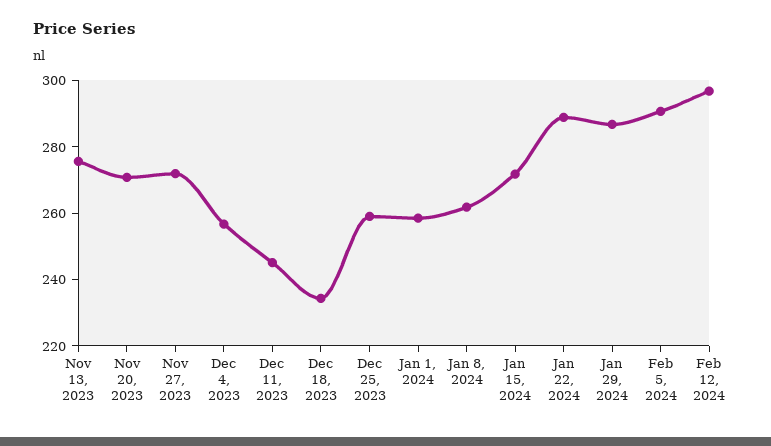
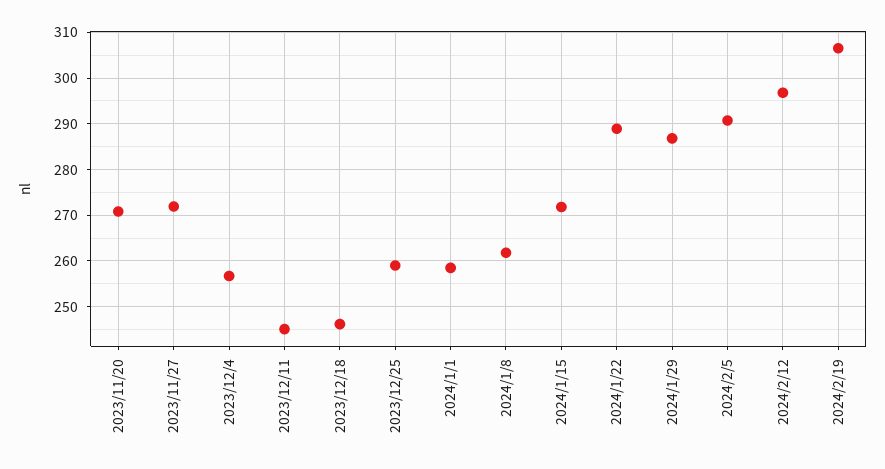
Nov 13, 2023: 275 -> none
Dec 18, 2023: 235 -> 246
2024/2/19: none -> 306

